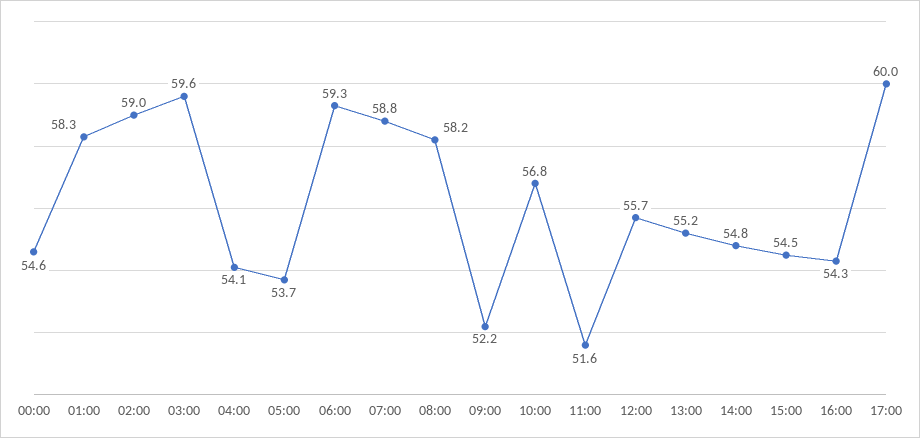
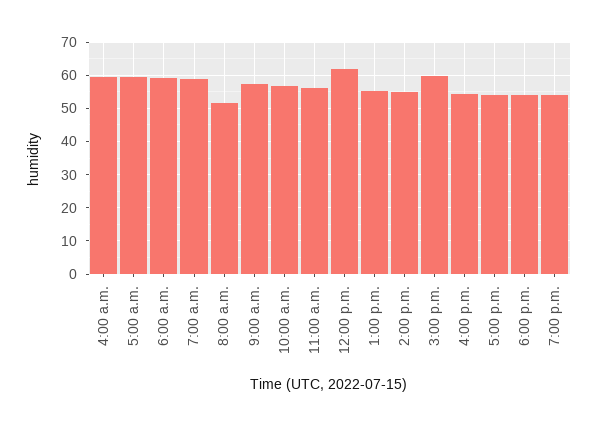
00:00: 54.6 -> none
01:00: 58.3 -> none
02:00: 59 -> none
03:00: 59.6 -> none
04:00: 54.1 -> 60
05:00: 53.7 -> 60
08:00: 58.2 -> 52
09:00: 52.2 -> 58
11:00: 51.6 -> 56
12:00: 55.7 -> 62
15:00: 54.5 -> 60
17:00: 60 -> 54
6:00 p.m.: none -> 54
7:00 p.m.: none -> 54

